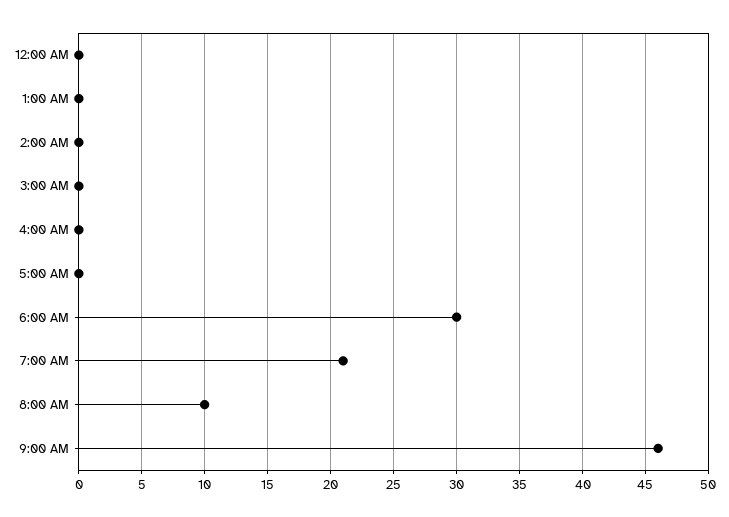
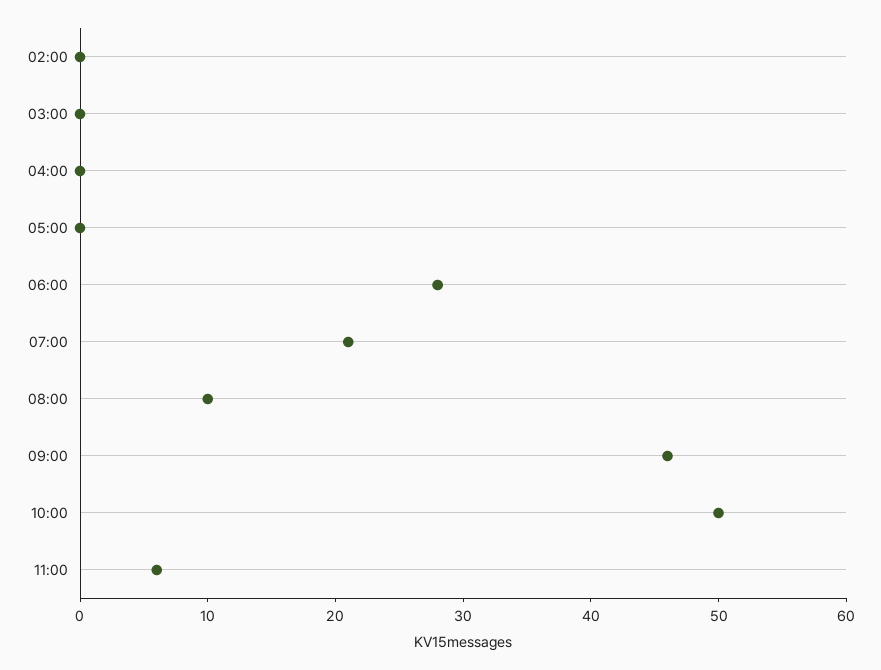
12:00 AM: 0 -> none
1:00 AM: 0 -> none
6:00 AM: 30 -> 28
10:00: none -> 50
11:00: none -> 6

